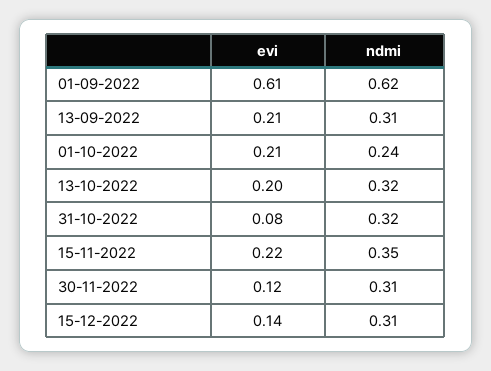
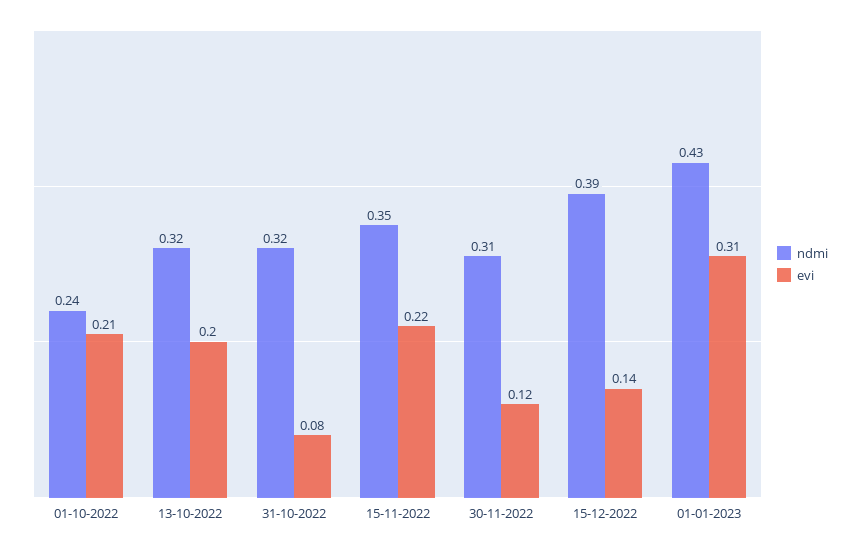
evi, 01-09-2022: 0.61 -> none
ndmi, 01-09-2022: 0.62 -> none
evi, 13-09-2022: 0.21 -> none
ndmi, 13-09-2022: 0.31 -> none
ndmi, 15-12-2022: 0.31 -> 0.39
ndmi, 01-01-2023: none -> 0.43
evi, 01-01-2023: none -> 0.31

